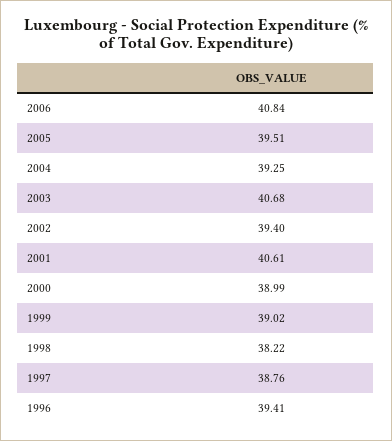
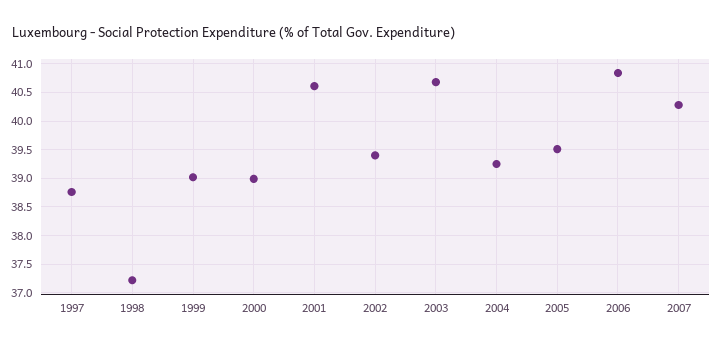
1998: 38.22 -> 37.25
1996: 39.41 -> none
2007: none -> 40.25

